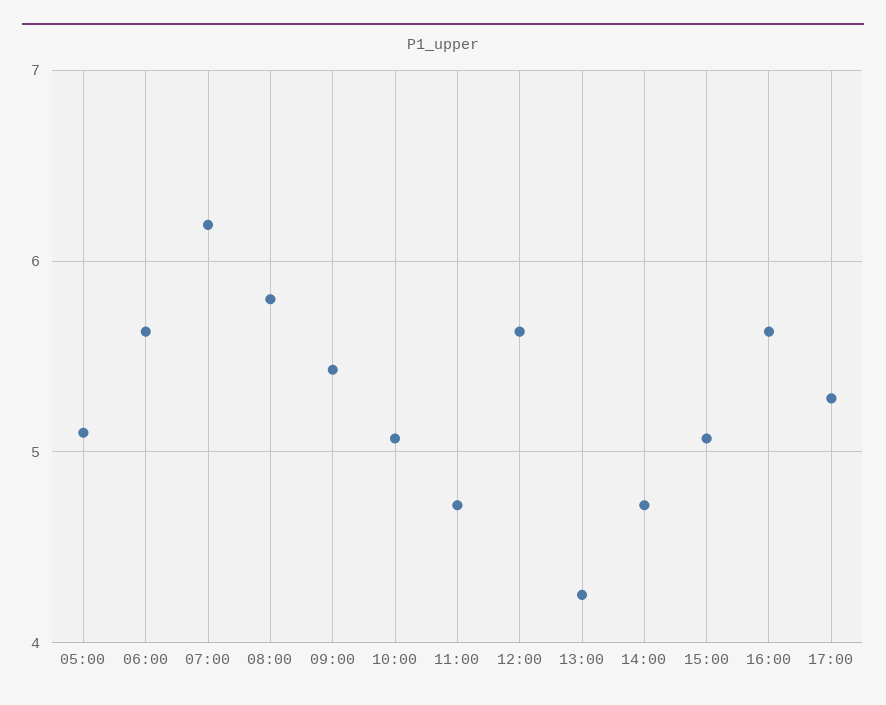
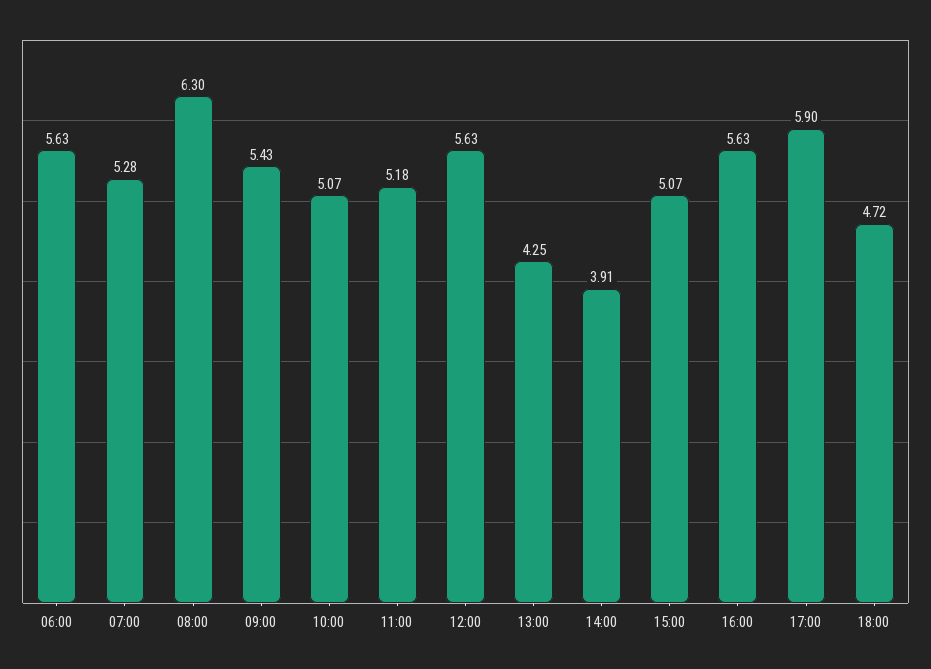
05:00: 5.1 -> none
07:00: 6.2 -> 5.28
08:00: 5.8 -> 6.3
11:00: 4.7 -> 5.18
14:00: 4.7 -> 3.91
17:00: 5.3 -> 5.9
18:00: none -> 4.72

